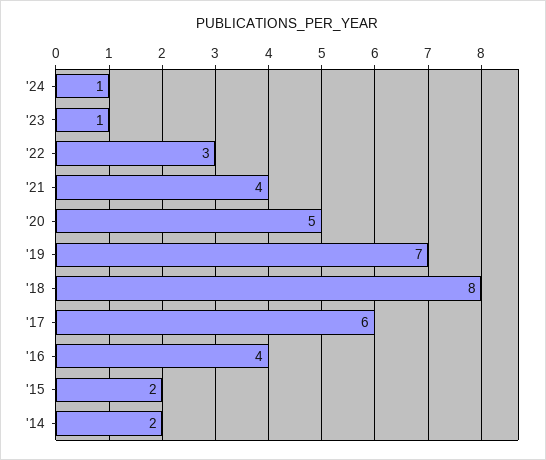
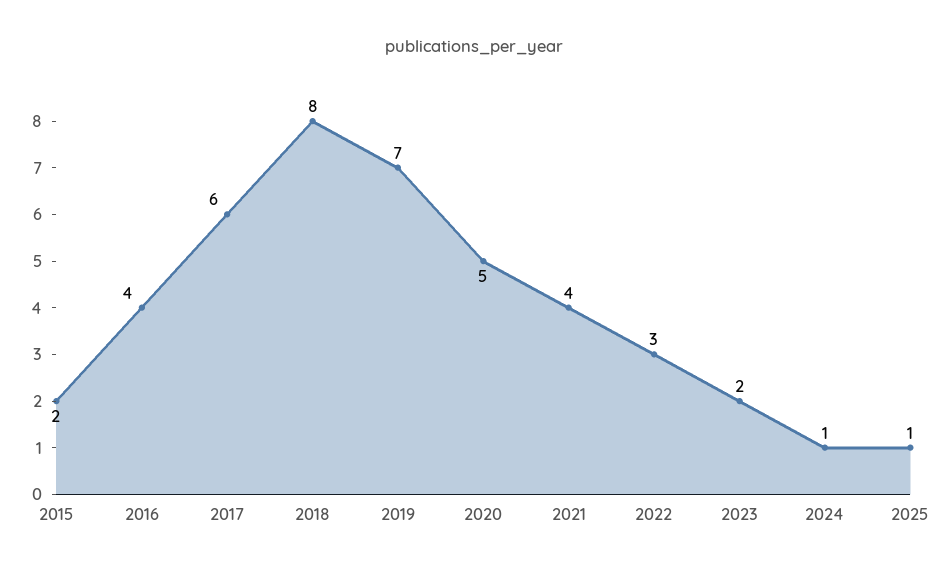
'23: 1 -> 2
'14: 2 -> none
2025: none -> 1

